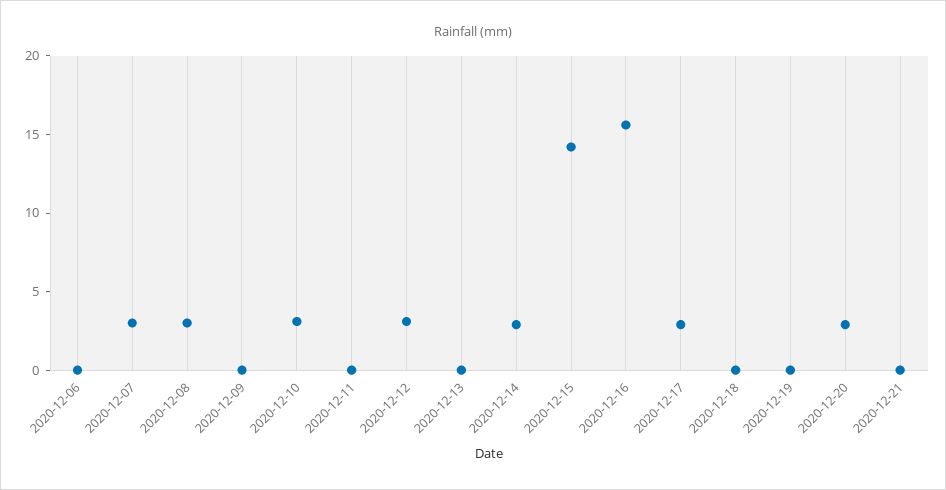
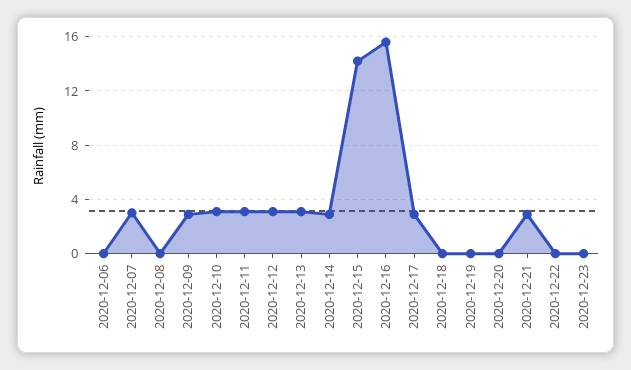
2020-12-08: 3 -> 0
2020-12-09: 0 -> 3
2020-12-11: 0 -> 3
2020-12-13: 0 -> 3
2020-12-20: 3 -> 0
2020-12-21: 0 -> 3
2020-12-22: none -> 0
2020-12-23: none -> 0

